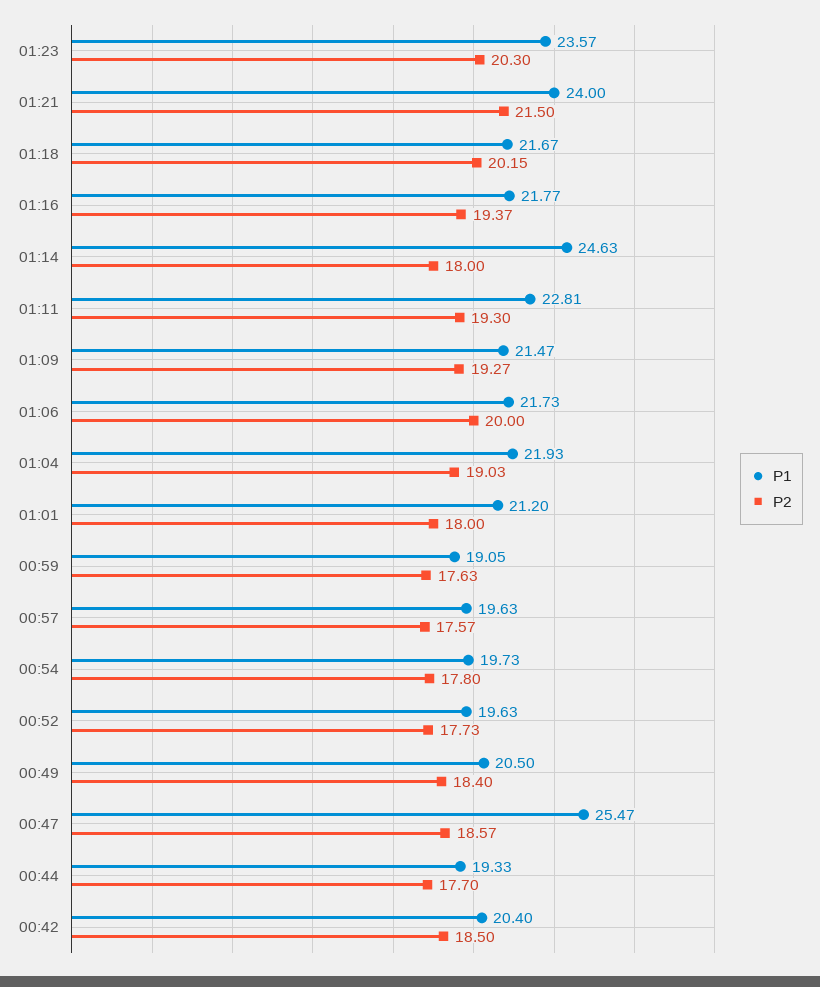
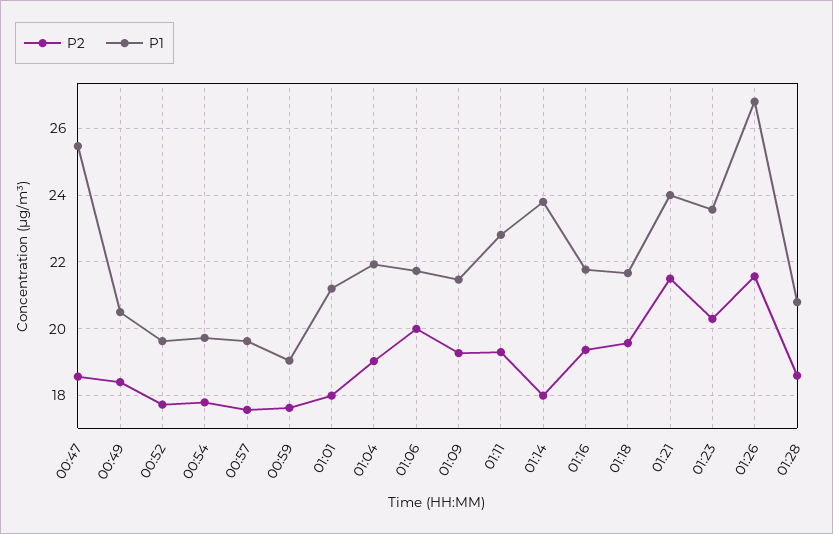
P2, 01:18: 20.15 -> 19.6
P1, 01:14: 24.63 -> 23.8
P1, 00:44: 19.33 -> none
P2, 00:44: 17.7 -> none
P1, 00:42: 20.4 -> none
P2, 00:42: 18.5 -> none
P2, 01:26: none -> 21.6
P1, 01:26: none -> 26.8
P2, 01:28: none -> 18.6
P1, 01:28: none -> 20.8

